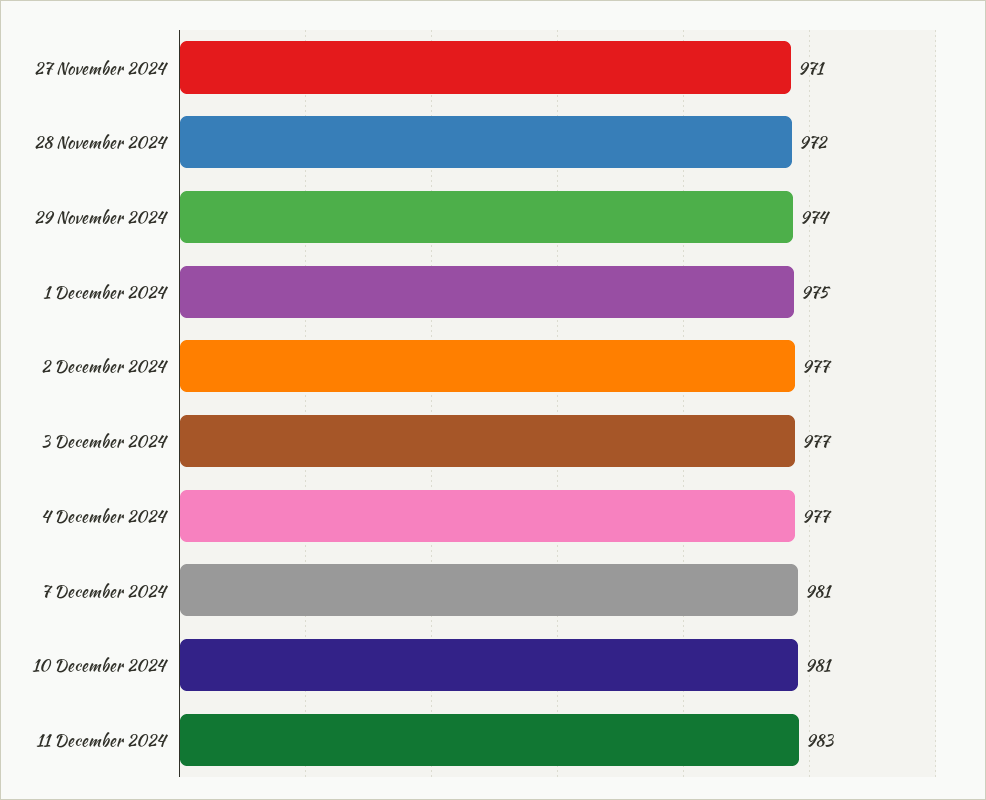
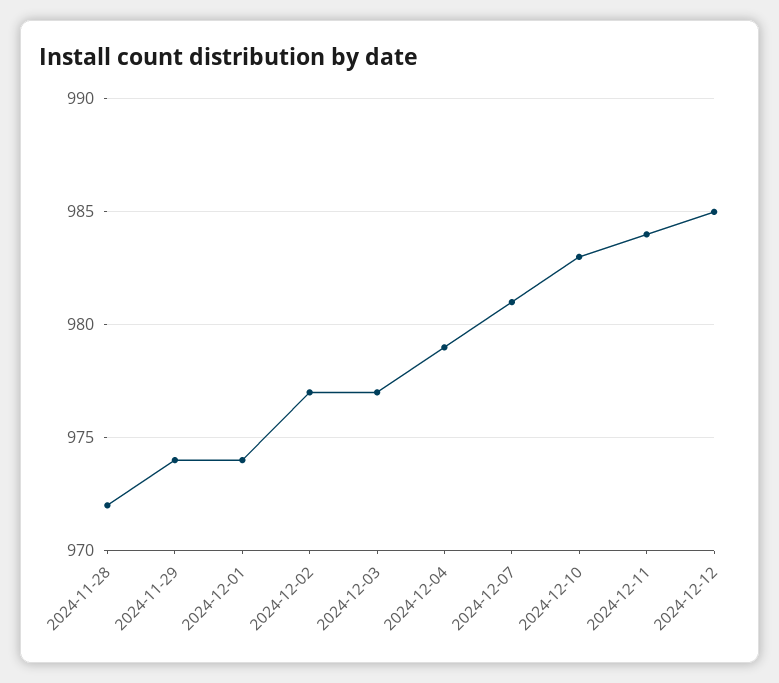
27 November 2024: 971 -> none
1 December 2024: 975 -> 974
4 December 2024: 977 -> 979
10 December 2024: 981 -> 983
11 December 2024: 983 -> 984
2024-12-12: none -> 985

